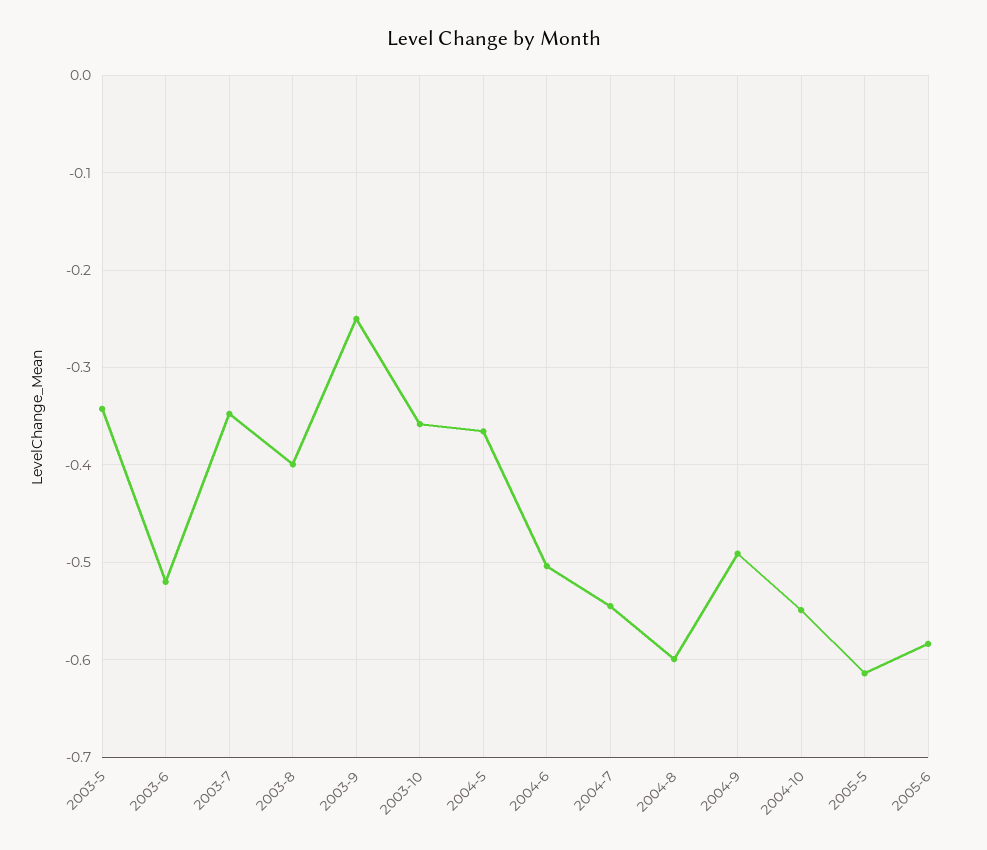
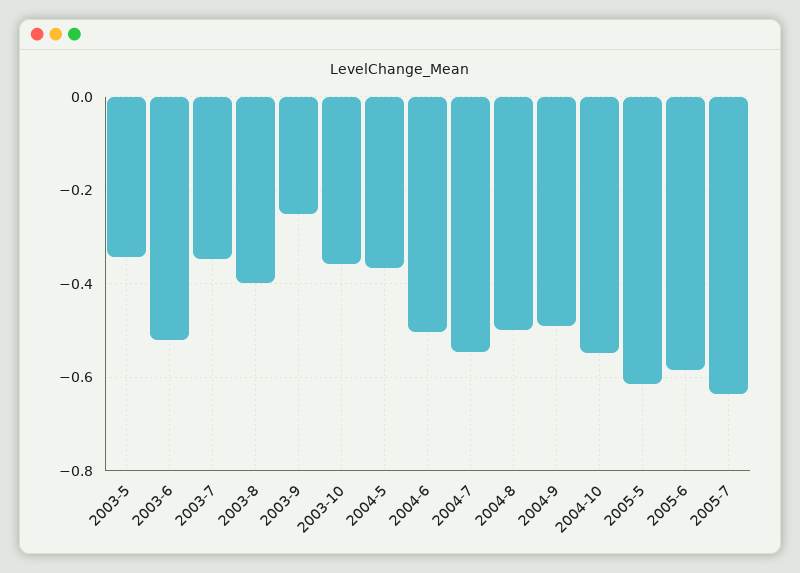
2004-8: -0.6 -> -0.5
2005-7: none -> -0.64

